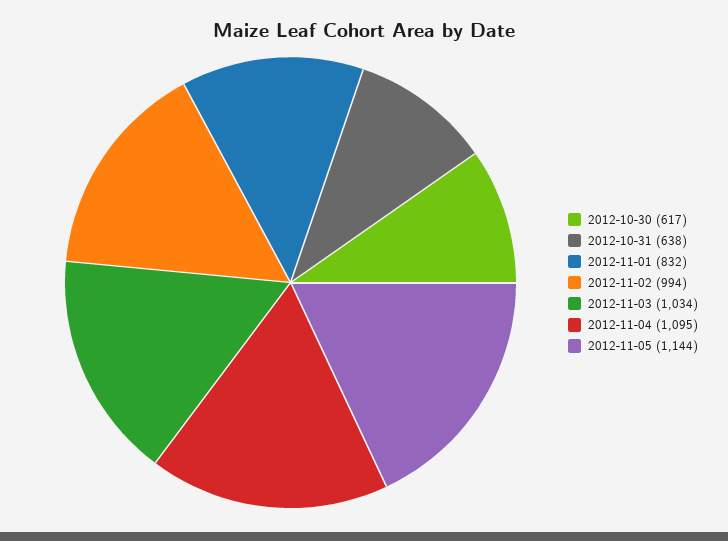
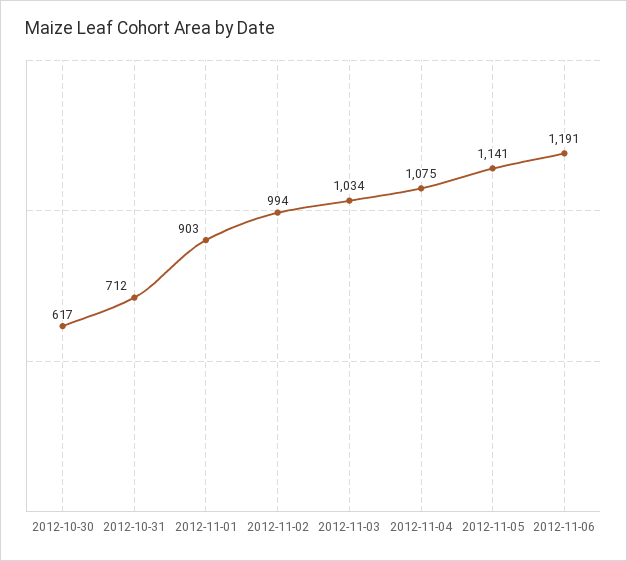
2012-10-31: 638 -> 712
2012-11-01: 832 -> 903
2012-11-04: 1095 -> 1075
2012-11-05: 1144 -> 1141
2012-11-06: none -> 1191

